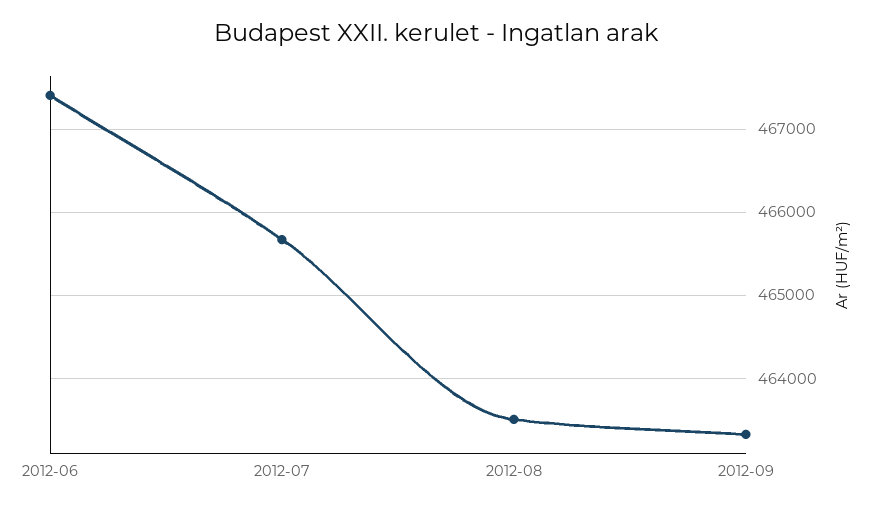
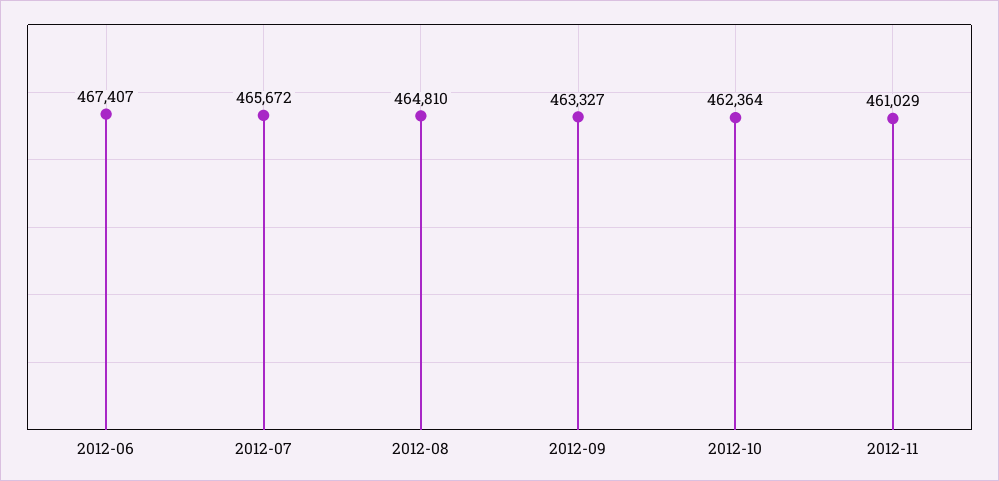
2012-08: 463500 -> 464810
2012-10: none -> 462364
2012-11: none -> 461029

